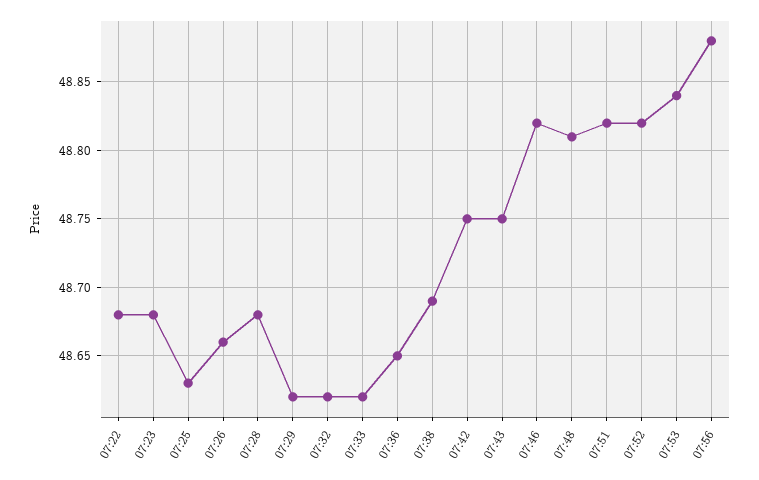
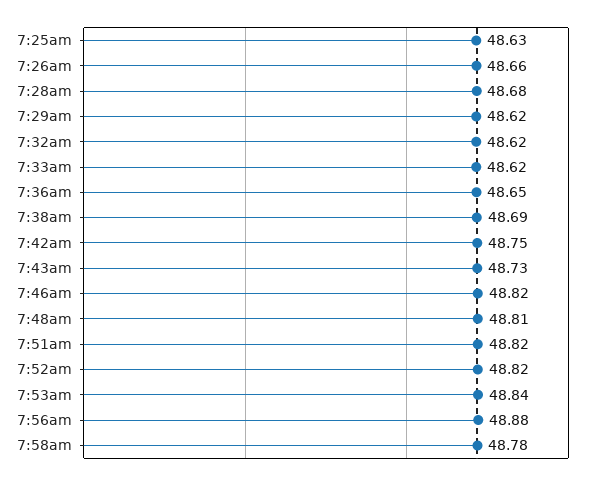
07:22: 48.68 -> none
07:23: 48.68 -> none
07:43: 48.75 -> 48.73
7:58am: none -> 48.78

